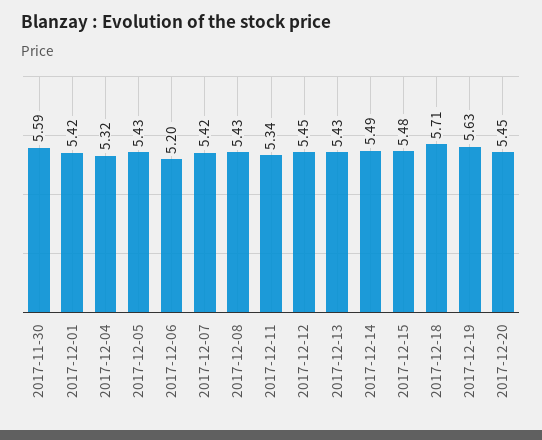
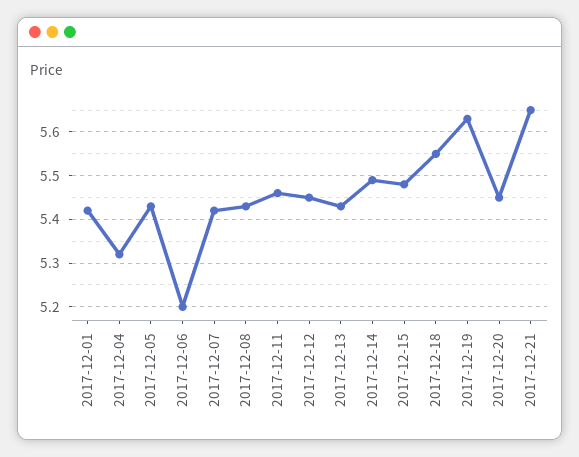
2017-11-30: 5.59 -> none
2017-12-11: 5.34 -> 5.45
2017-12-18: 5.71 -> 5.55
2017-12-21: none -> 5.65

